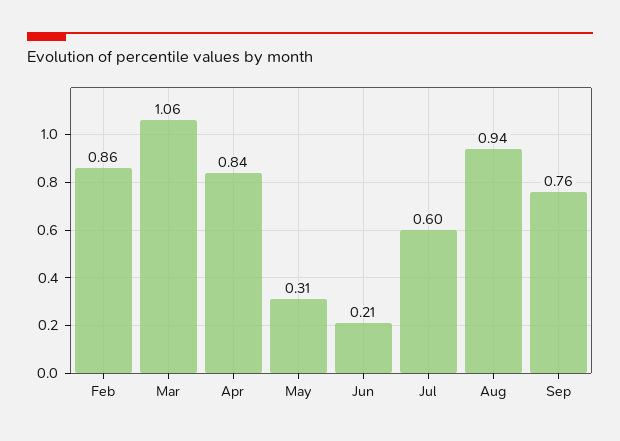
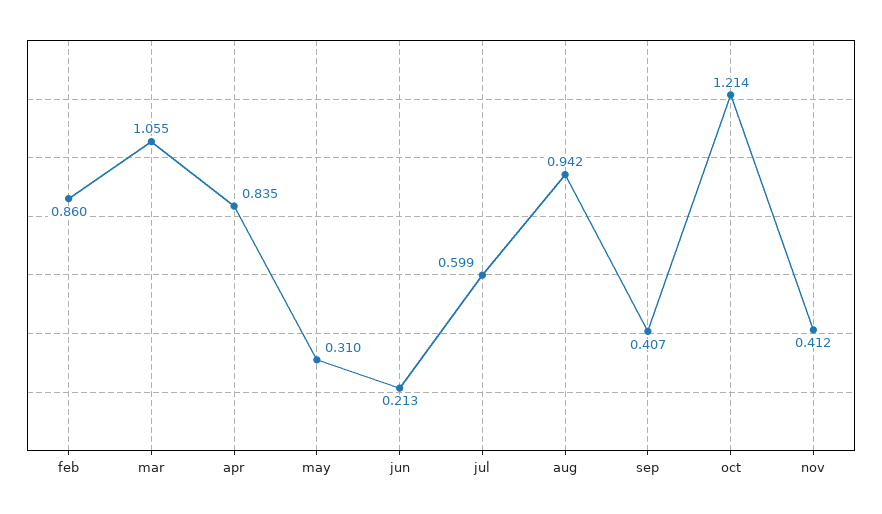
Sep: 0.76 -> 0.407
oct: none -> 1.214
nov: none -> 0.412

